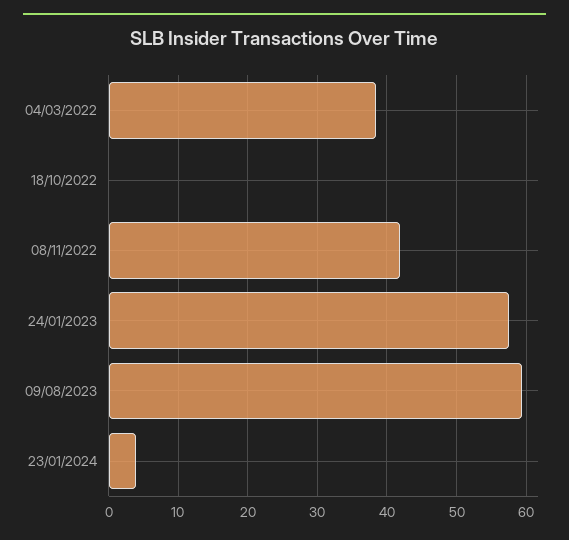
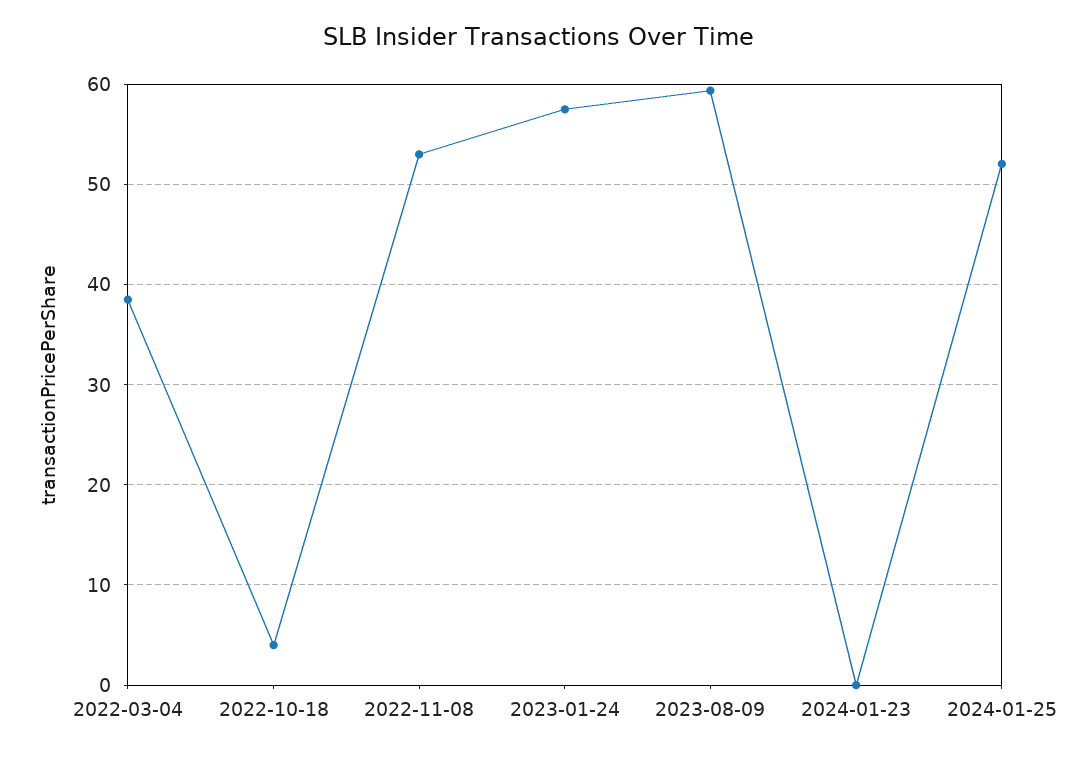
18/10/2022: 0 -> 4
08/11/2022: 42 -> 53
23/01/2024: 4 -> 0
2024-01-25: none -> 52

